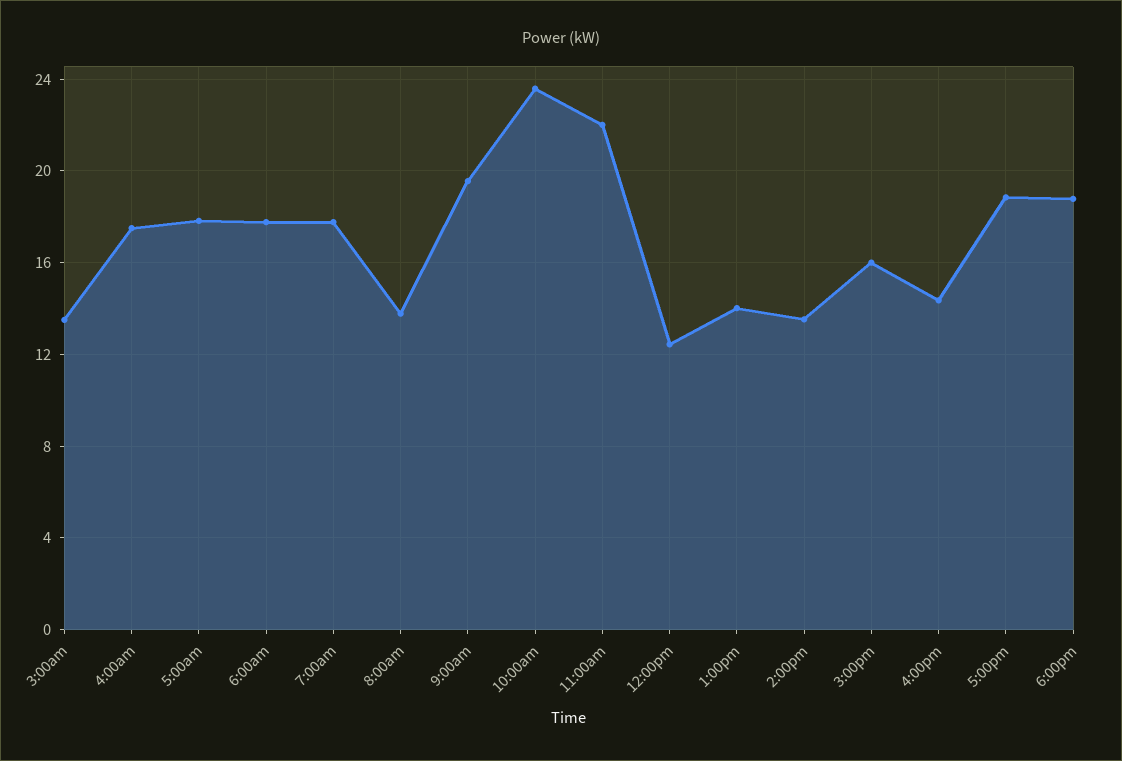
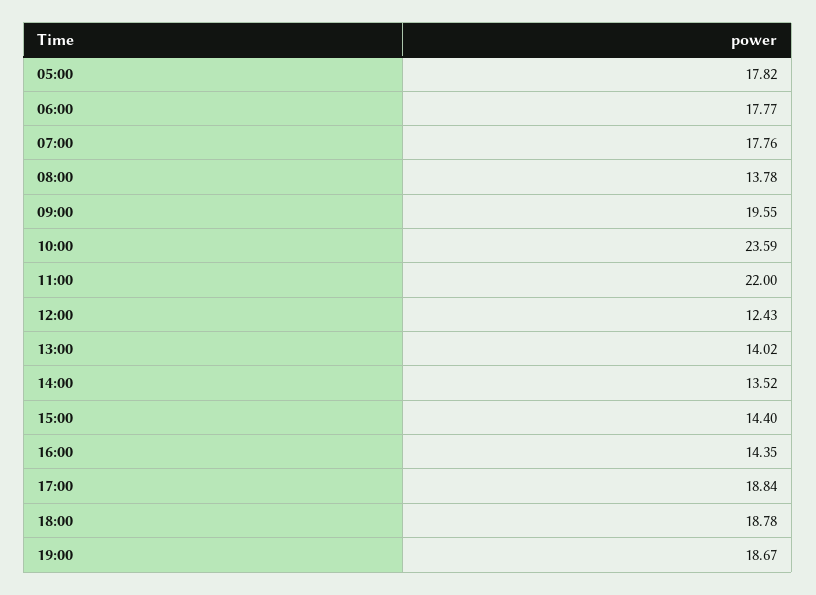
3:00am: 13.5 -> none
4:00am: 17.5 -> none
3:00pm: 16 -> 14.4
19:00: none -> 18.67

